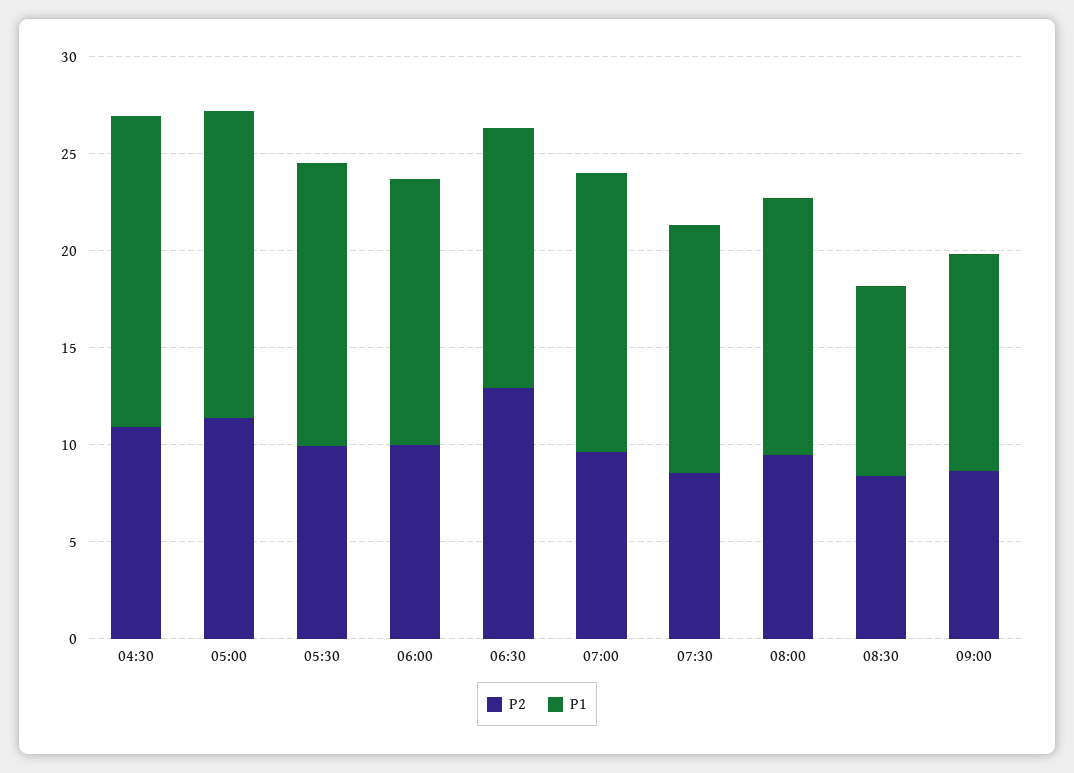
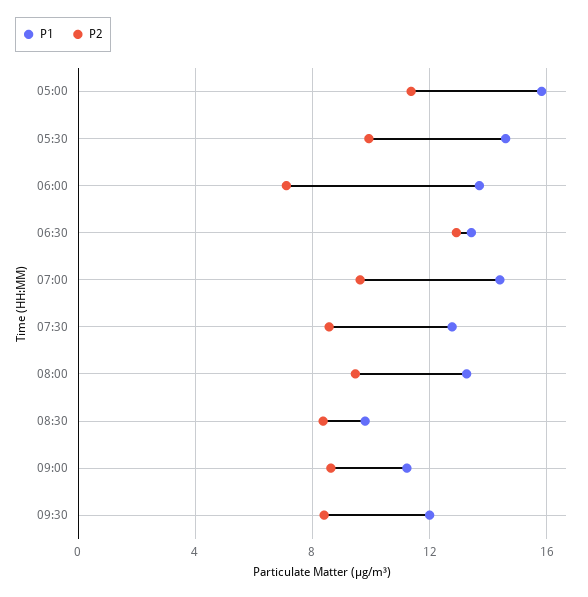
P2, 04:30: 11 -> none
P1, 04:30: 16 -> none
P2, 06:00: 10 -> 7
P1, 09:30: none -> 12
P2, 09:30: none -> 8.5

